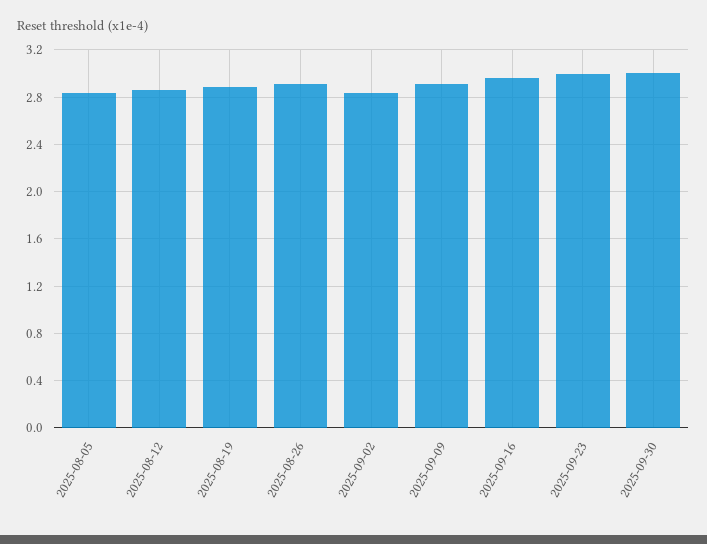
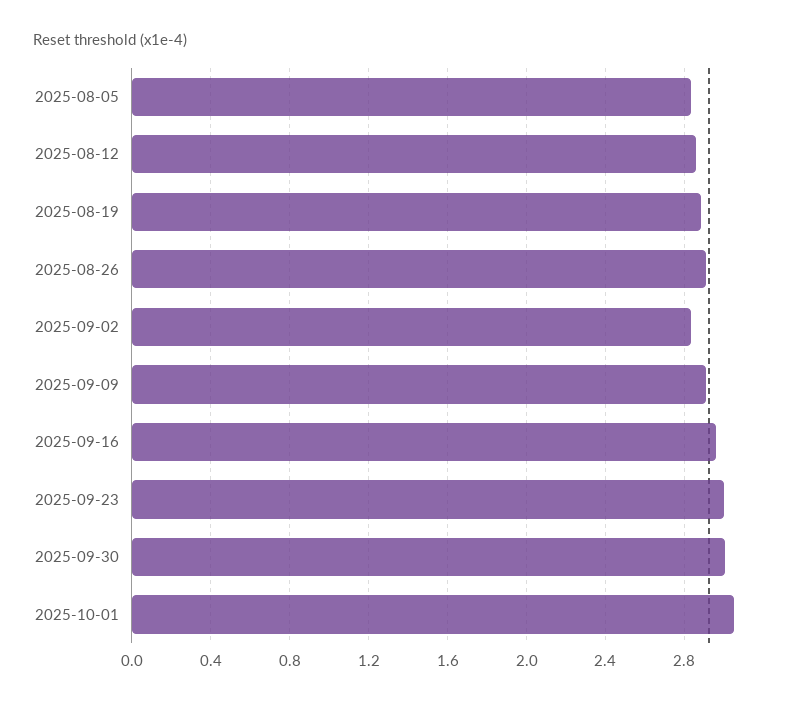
2025-10-01: none -> 3.05

